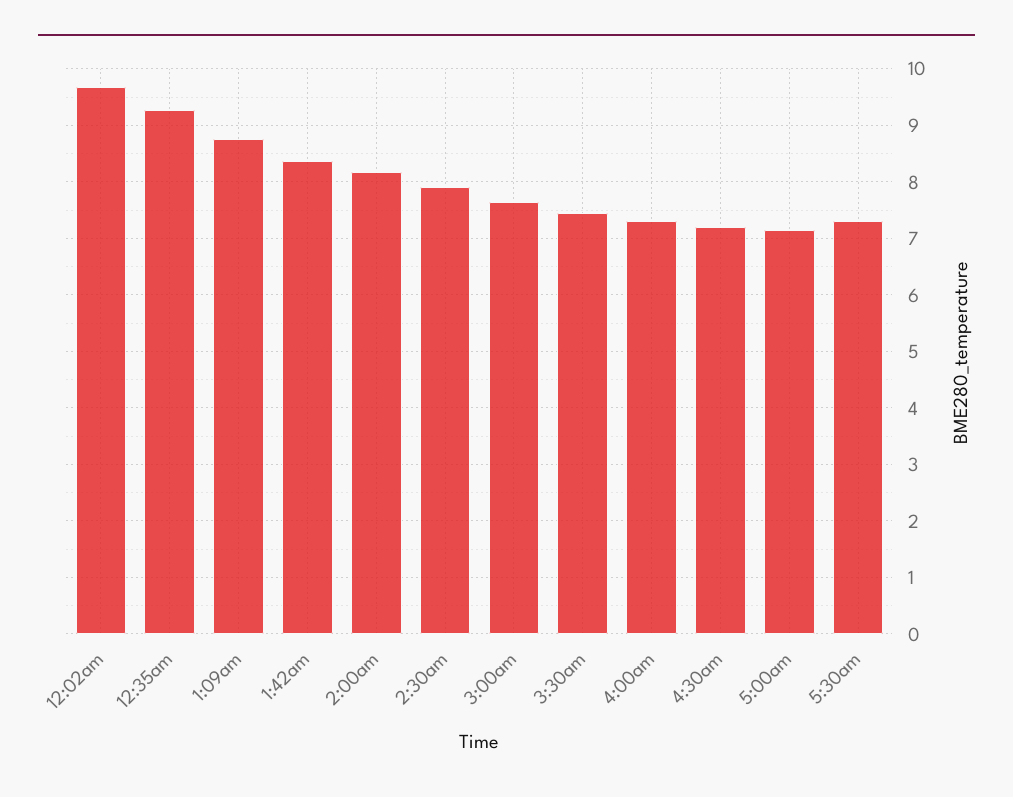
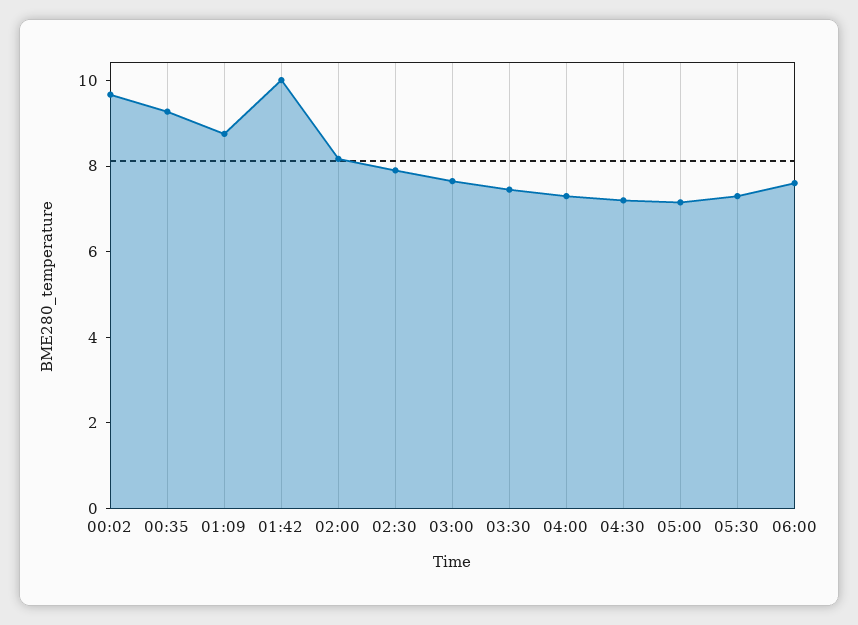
1:42am: 8.4 -> 10
06:00: none -> 7.5

